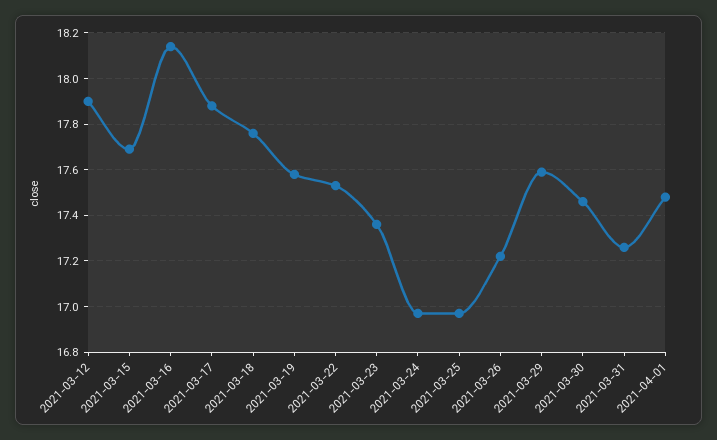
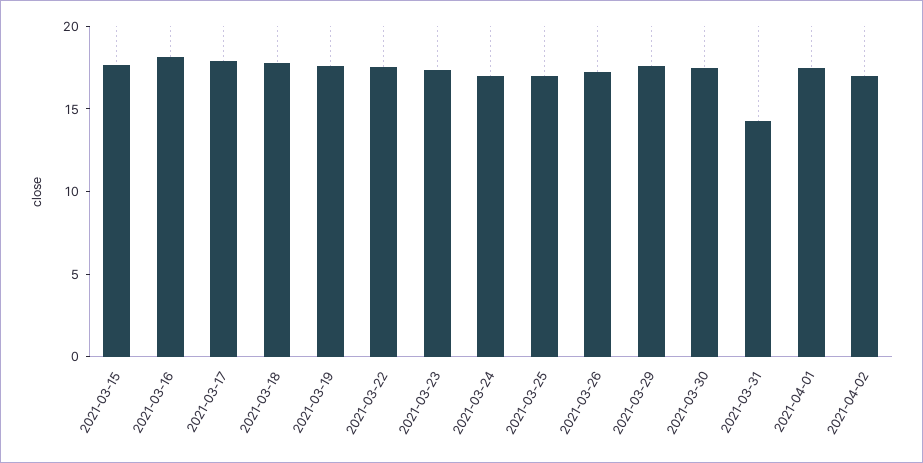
2021-03-12: 17.9 -> none
2021-03-31: 17.25 -> 14
2021-04-02: none -> 17

